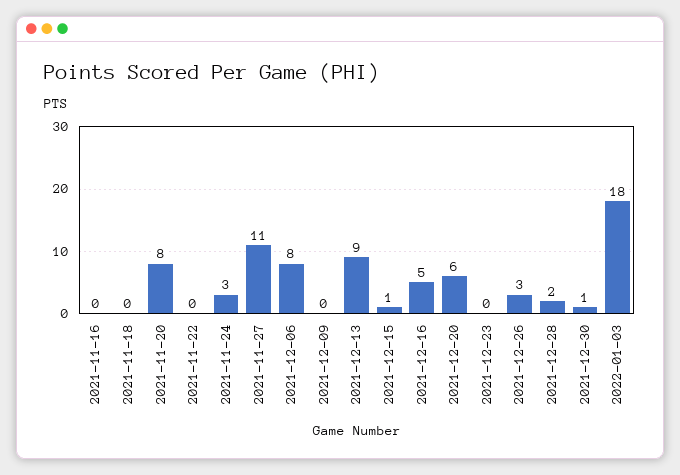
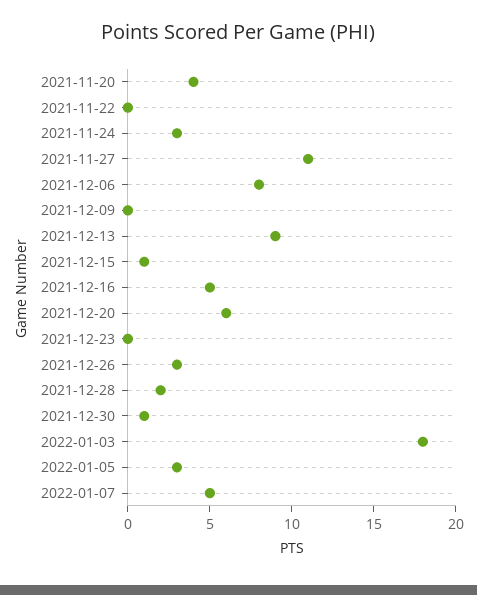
2021-11-16: 0 -> none
2021-11-18: 0 -> none
2021-11-20: 8 -> 4
2022-01-05: none -> 3
2022-01-07: none -> 5

